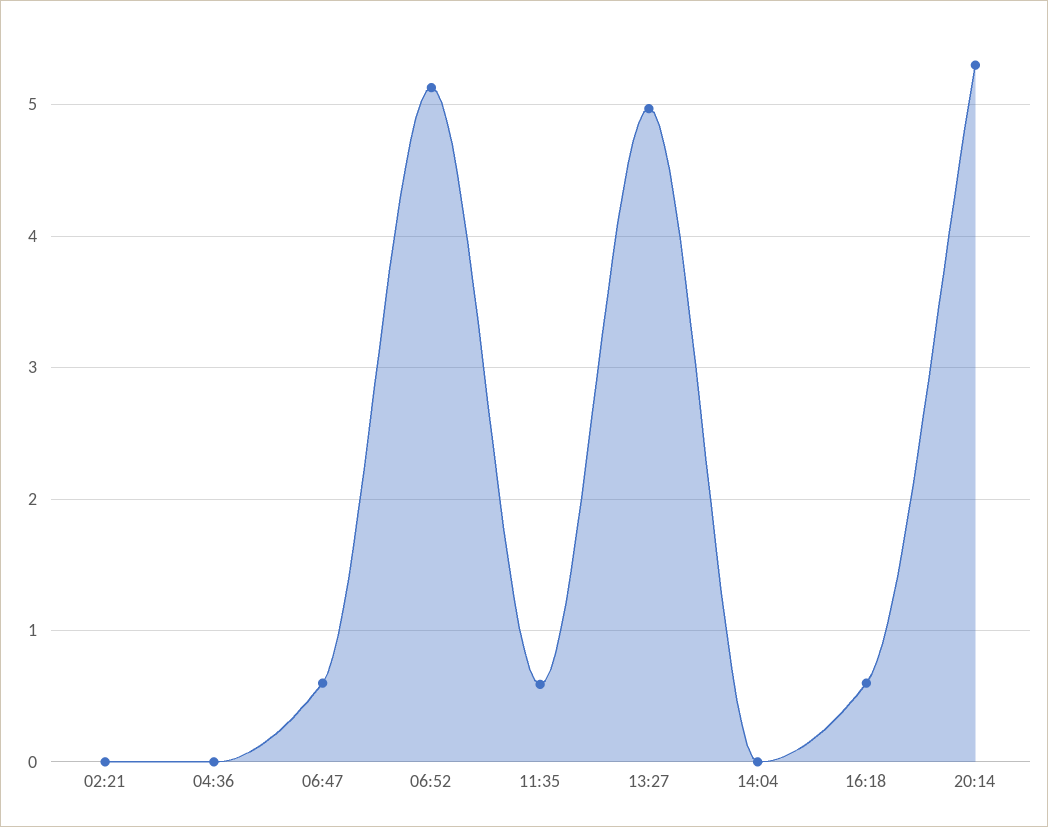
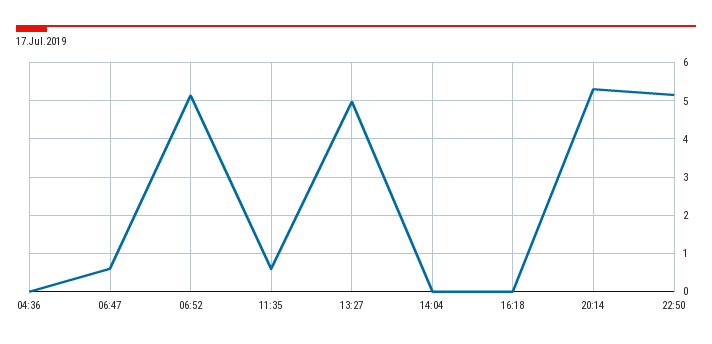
02:21: 0 -> none
16:18: 0.6 -> 0
22:50: none -> 5.2

